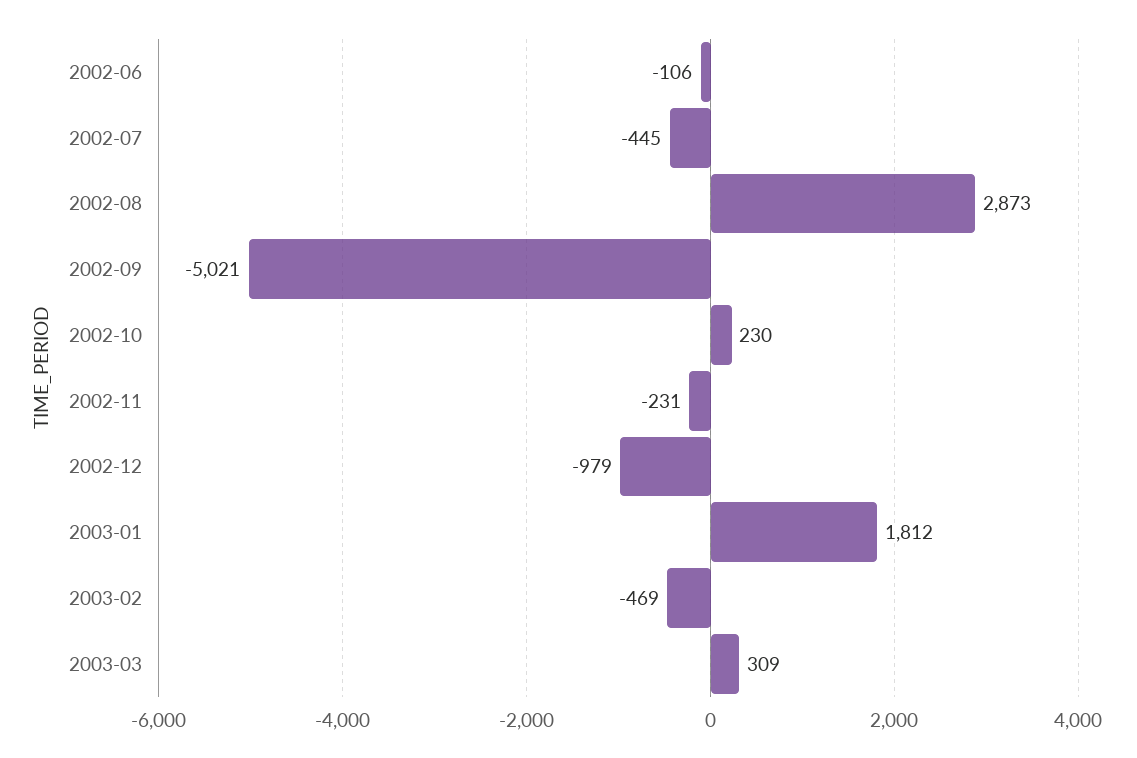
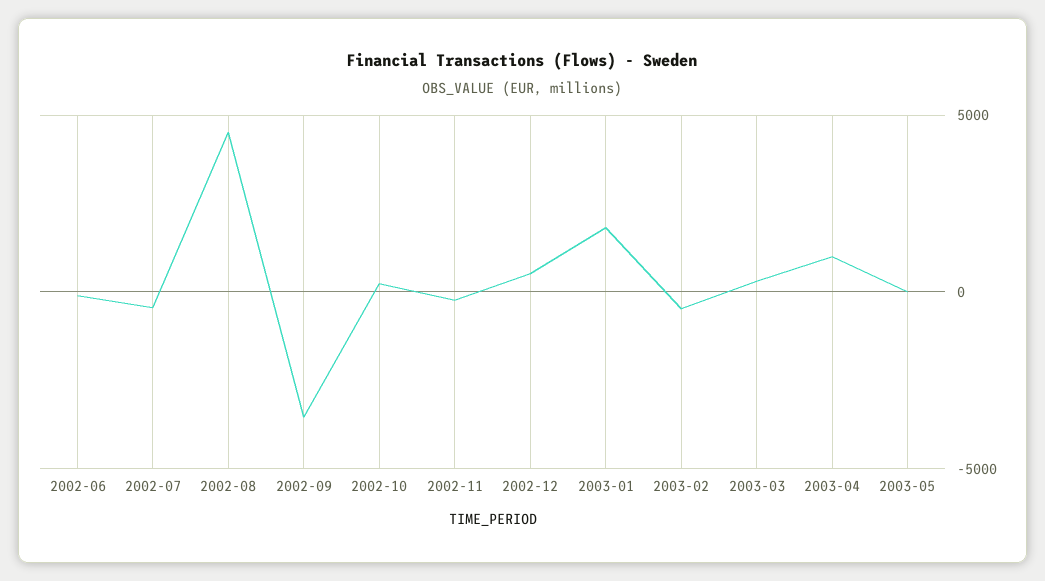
2002-08: 2873 -> 4500
2002-09: -5021 -> -3500
2002-12: -979 -> 500
2003-04: none -> 1000
2003-05: none -> 0

